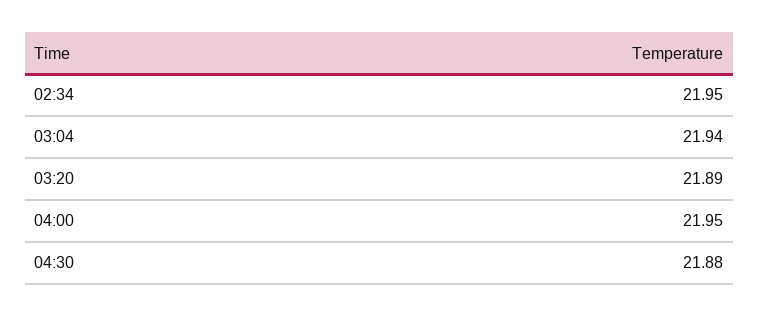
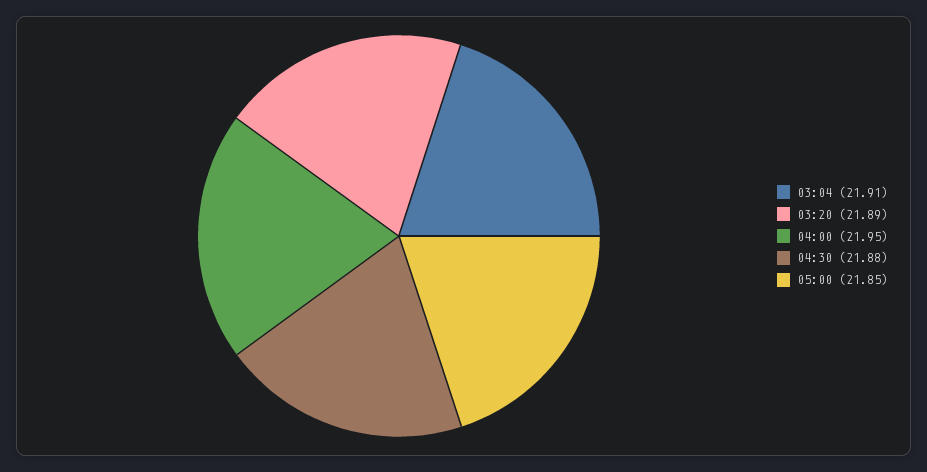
02:34: 21.95 -> none
03:04: 21.94 -> 21.91
05:00: none -> 21.85

